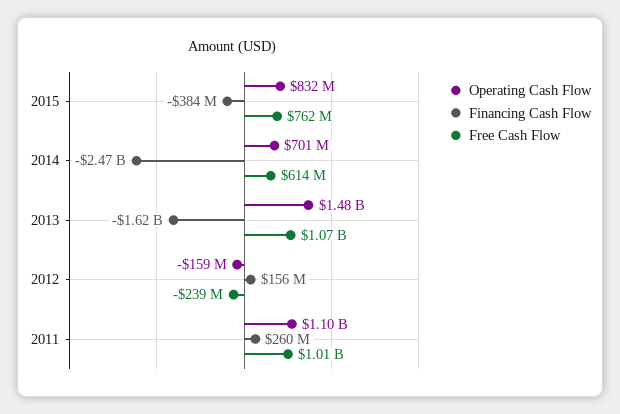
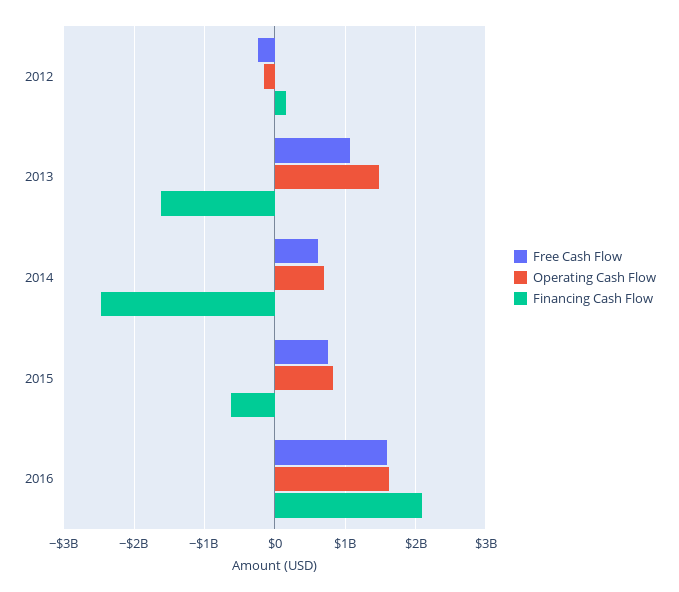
Financing Cash Flow, 2015: -384000000 -> -600000000
Operating Cash Flow, 2011: 1100000000 -> none
Financing Cash Flow, 2011: 260000000 -> none
Free Cash Flow, 2011: 1010000000 -> none
Free Cash Flow, 2016: none -> 1600000000
Operating Cash Flow, 2016: none -> 1600000000
Financing Cash Flow, 2016: none -> 2100000000

